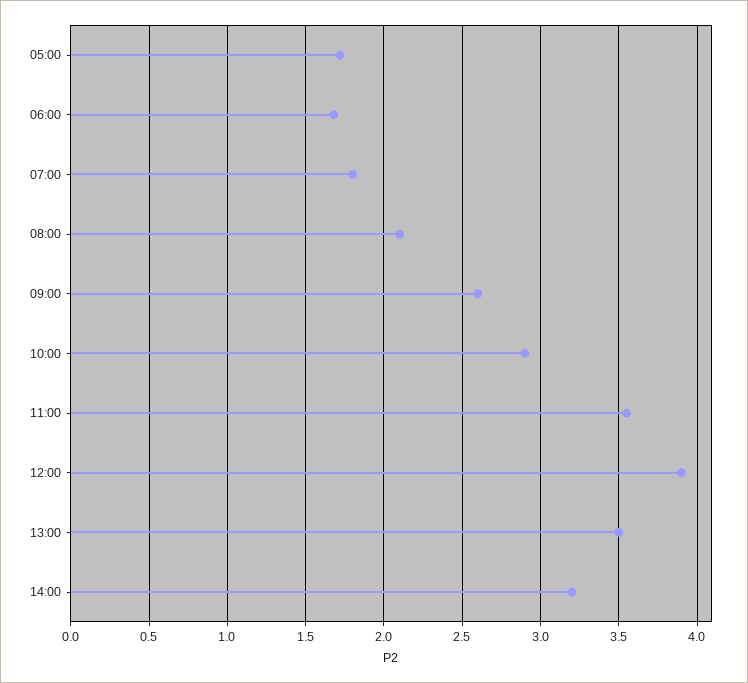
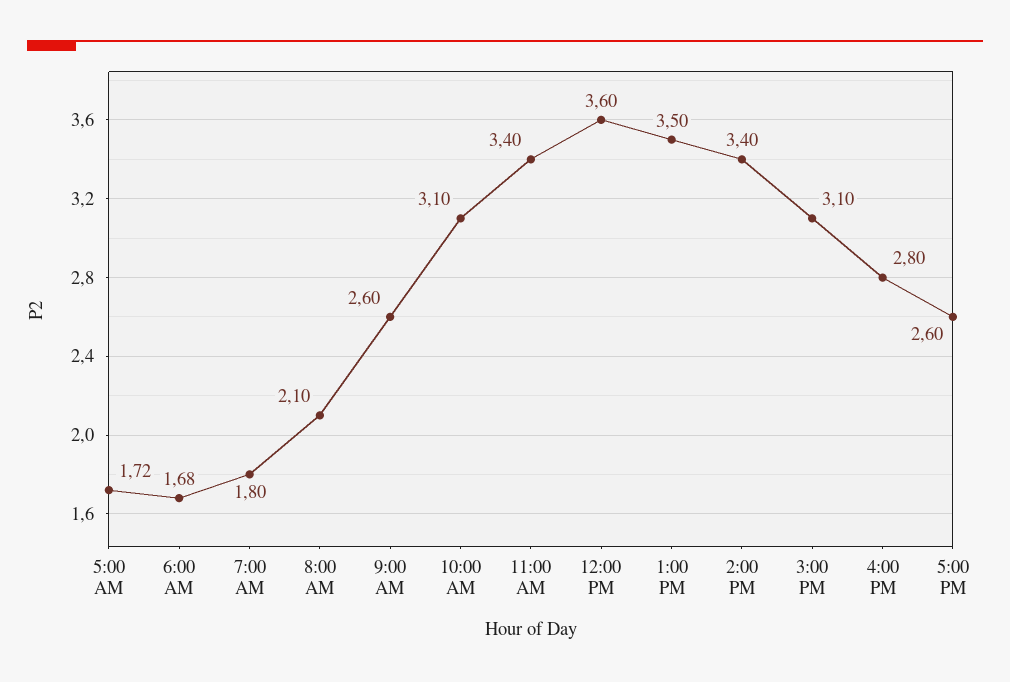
10:00: 2.9 -> 3.1
11:00: 3.55 -> 3.4
12:00: 3.9 -> 3.6
14:00: 3.2 -> 3.4
3:00 PM: none -> 3.1
4:00 PM: none -> 2.8
5:00 PM: none -> 2.6

